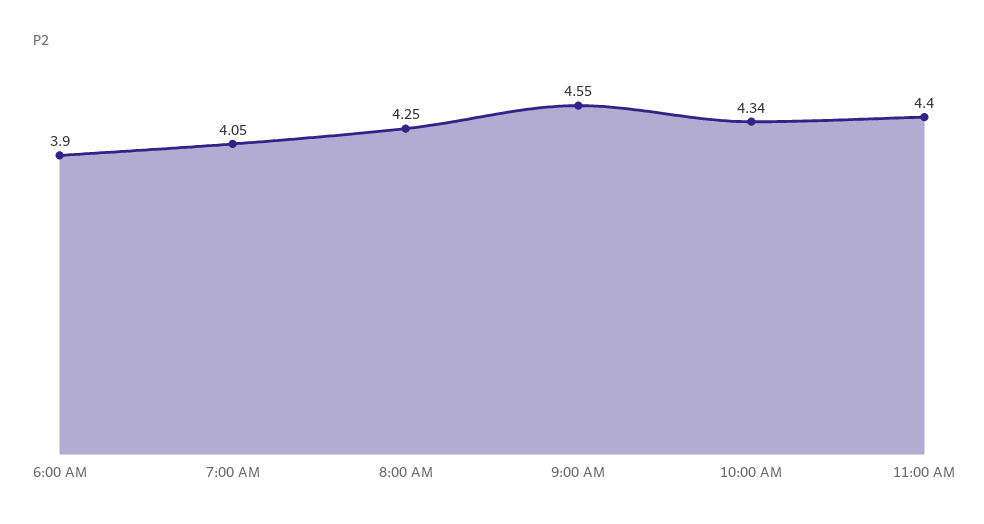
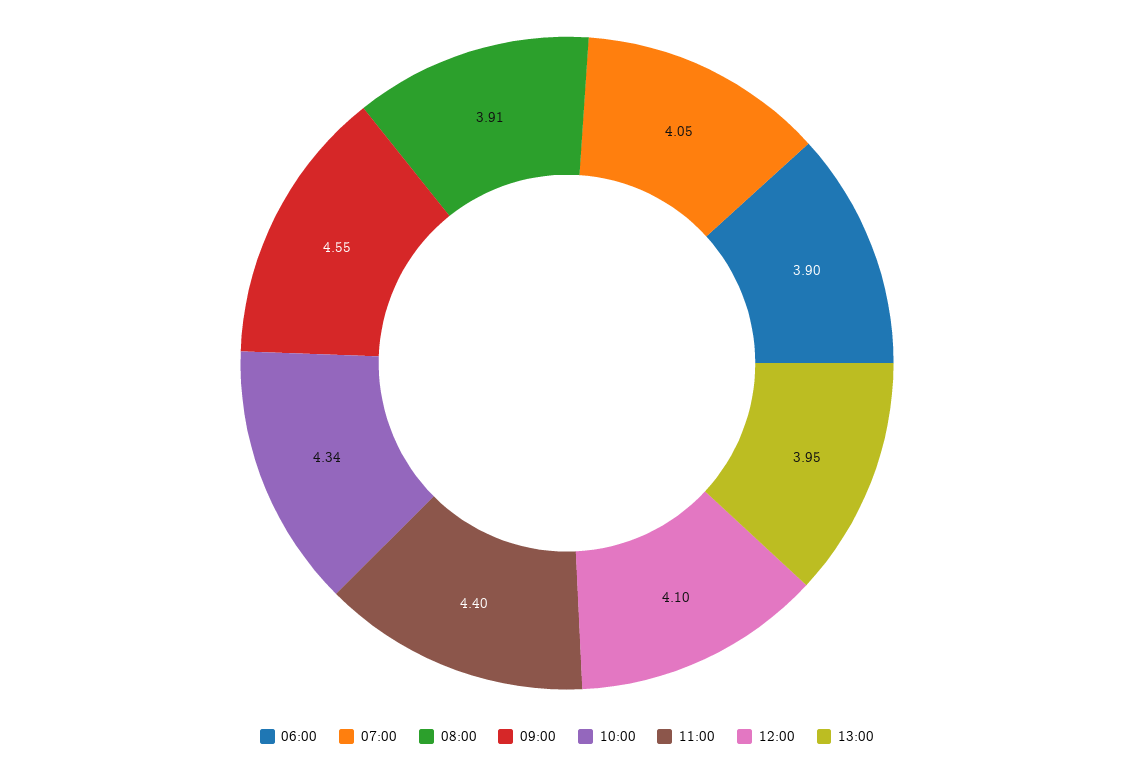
8:00 AM: 4.25 -> 3.91
12:00: none -> 4.1
13:00: none -> 3.95

